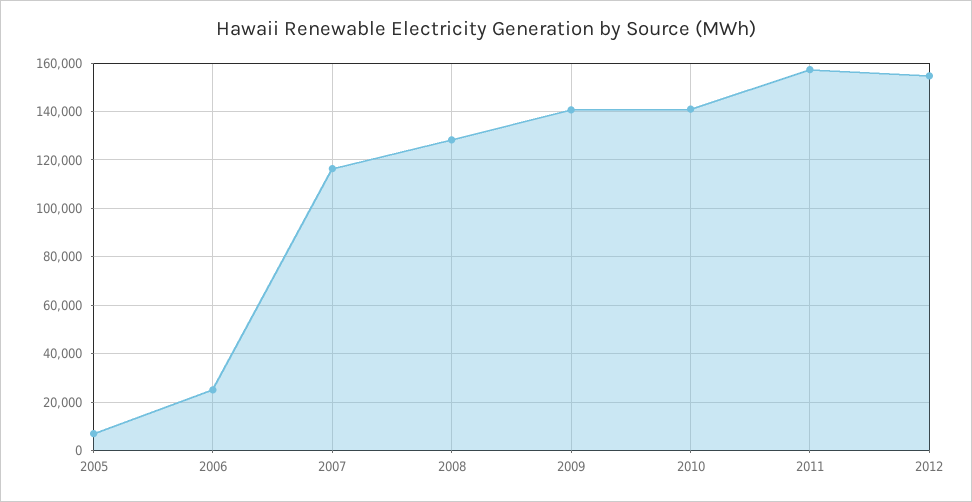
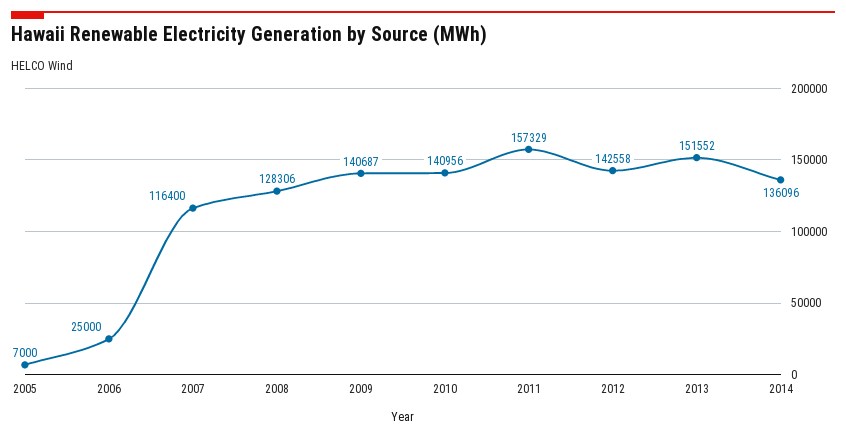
2012: 155000 -> 142558
2013: none -> 151552
2014: none -> 136096

